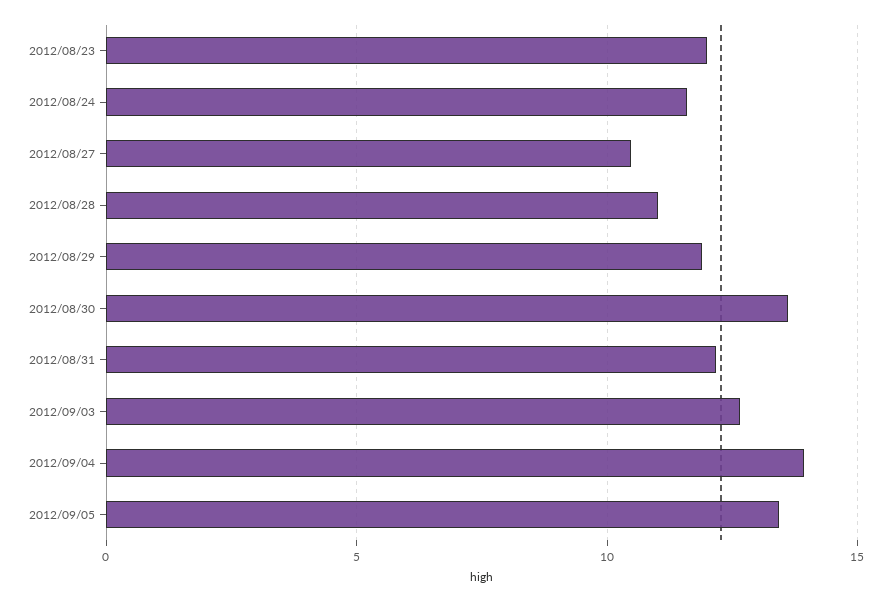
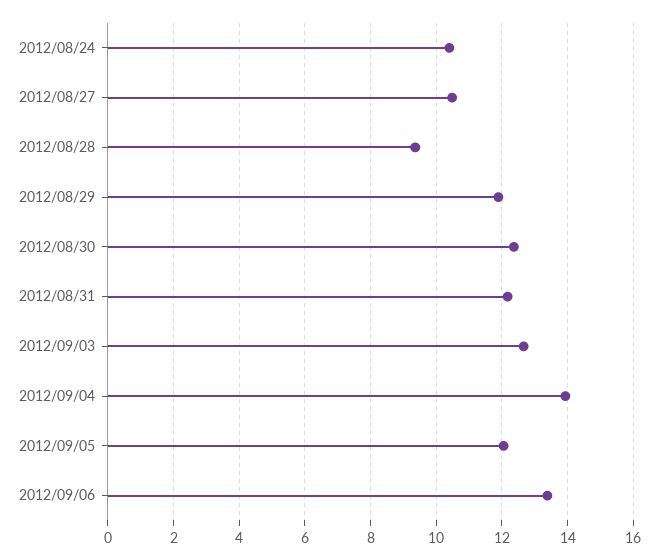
2012/08/23: 12 -> none
2012/08/24: 11.5 -> 10.4
2012/08/28: 11 -> 9.4
2012/08/30: 13.5 -> 12.4
2012/09/05: 13.5 -> 12
2012/09/06: none -> 13.4

